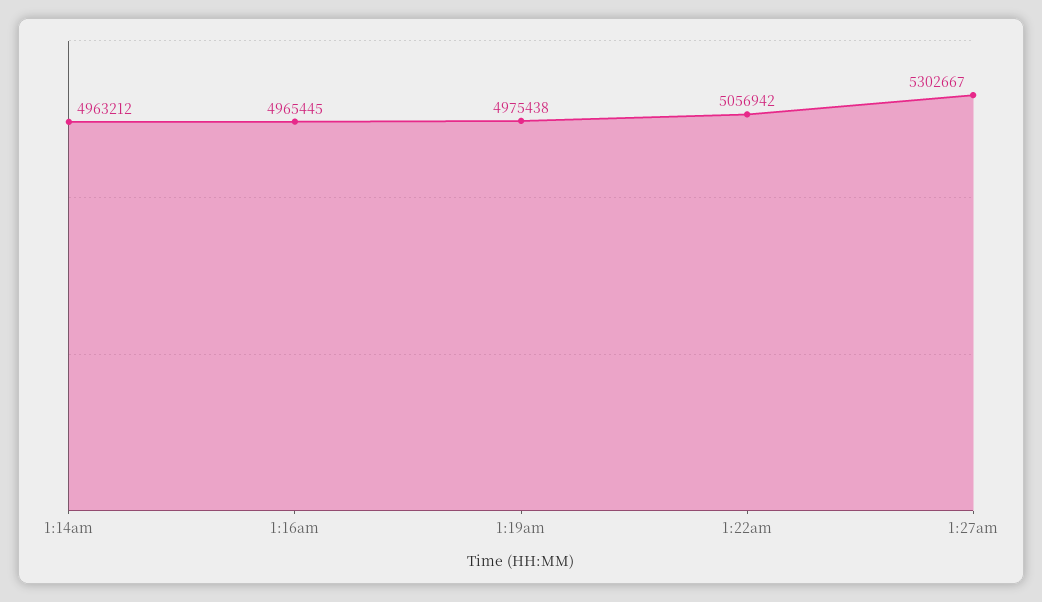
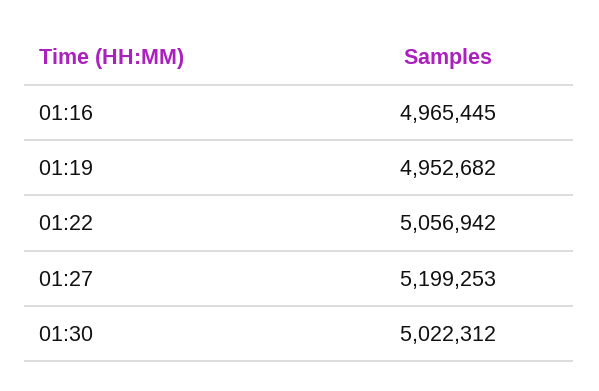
1:14am: 4963212 -> none
1:19am: 4975438 -> 4952682
1:27am: 5302667 -> 5199253
01:30: none -> 5022312

